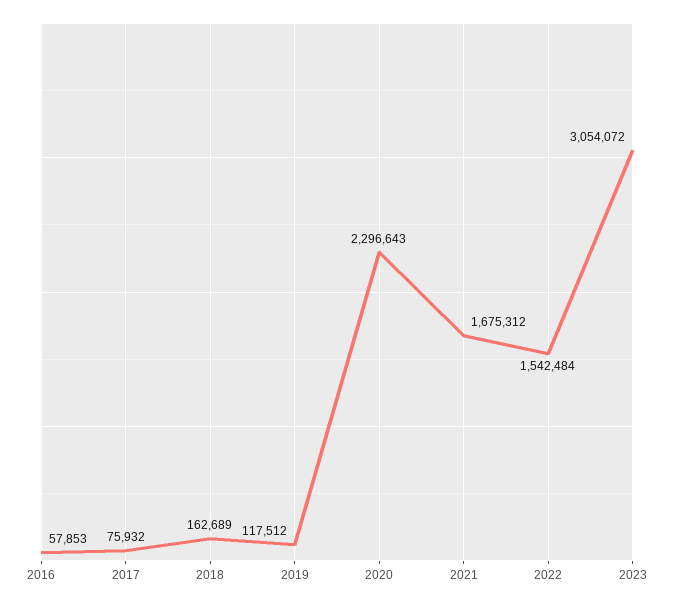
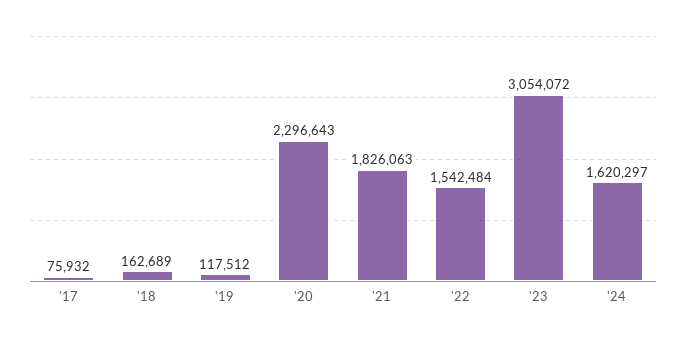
2016: 57853 -> none
2021: 1675312 -> 1826063
'24: none -> 1620297

